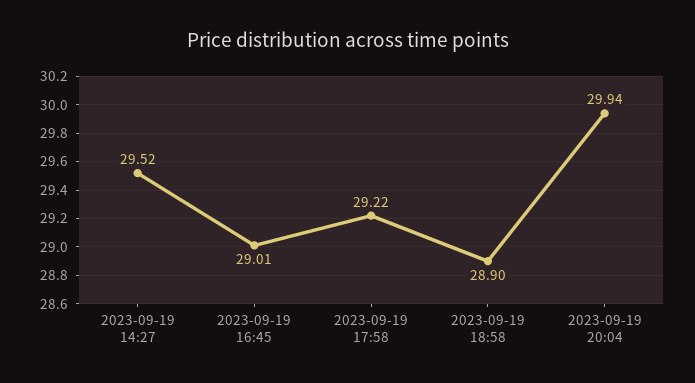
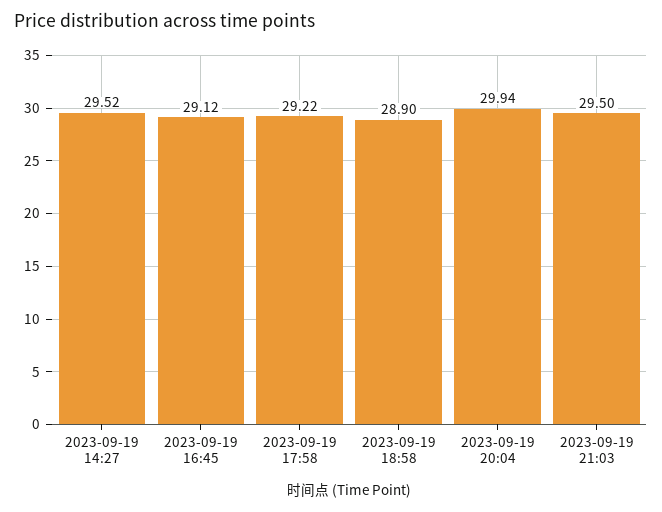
2023-09-19 16:45: 29.01 -> 29.12
2023-09-19 21:03: none -> 29.5

